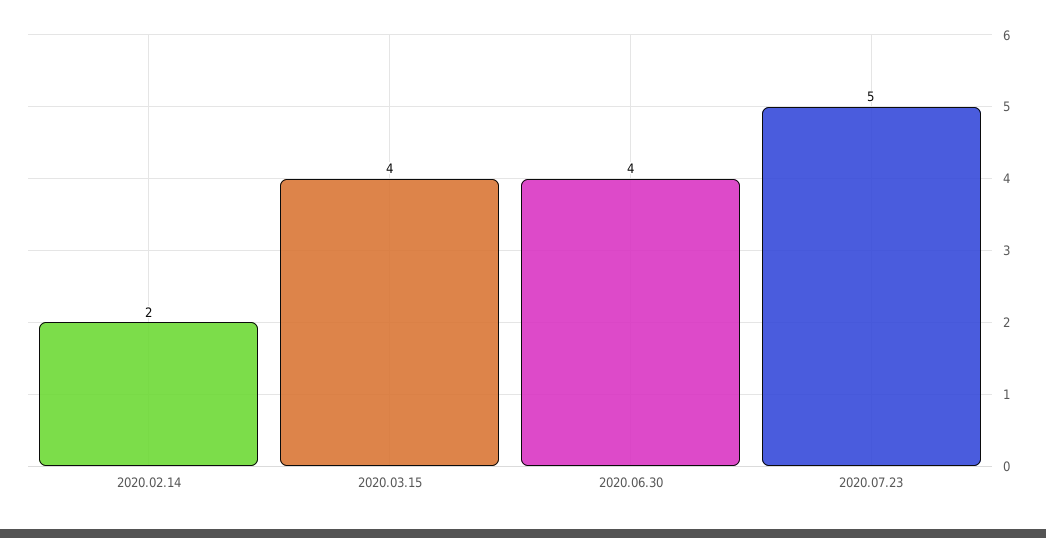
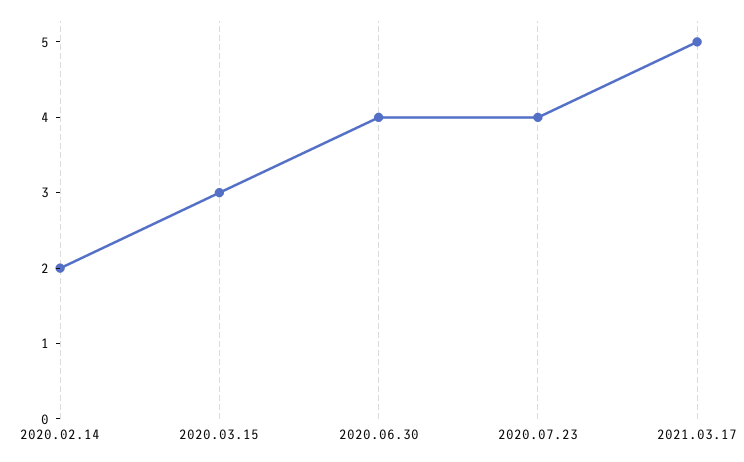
2020.03.15: 4 -> 3
2020.07.23: 5 -> 4
2021.03.17: none -> 5

